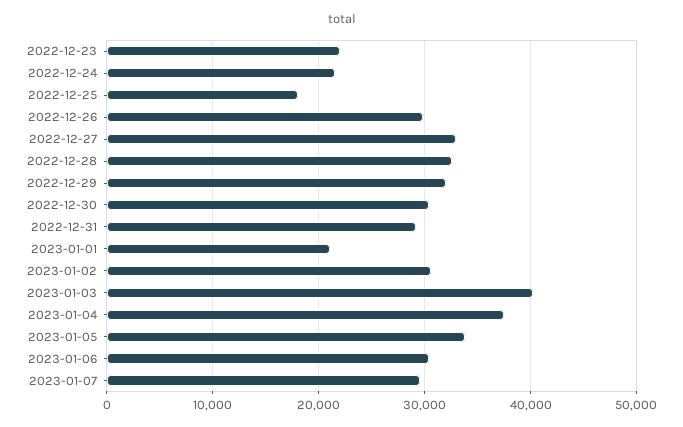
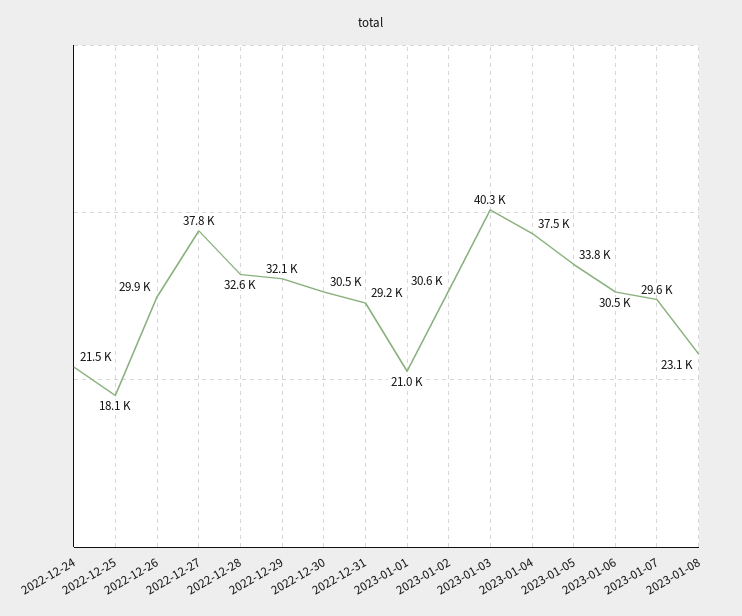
2022-12-23: 22000 -> none
2022-12-27: 33000 -> 37800
2023-01-08: none -> 23100

